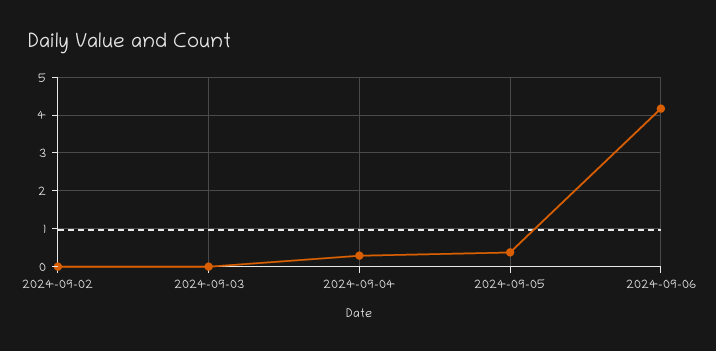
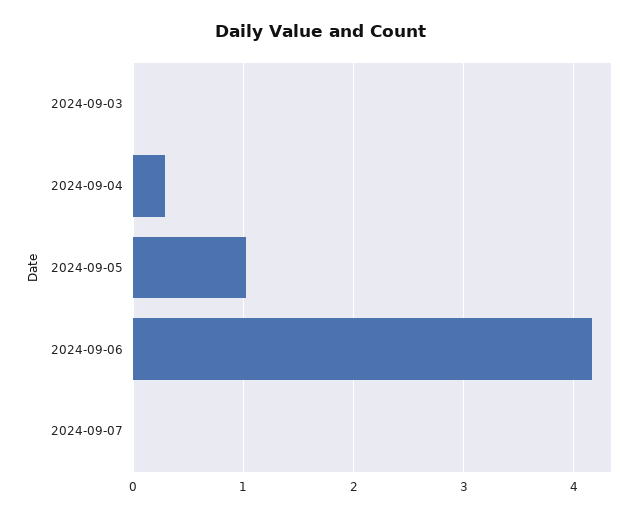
2024-09-02: 0 -> none
2024-09-05: 0.4 -> 1
2024-09-07: none -> 0

